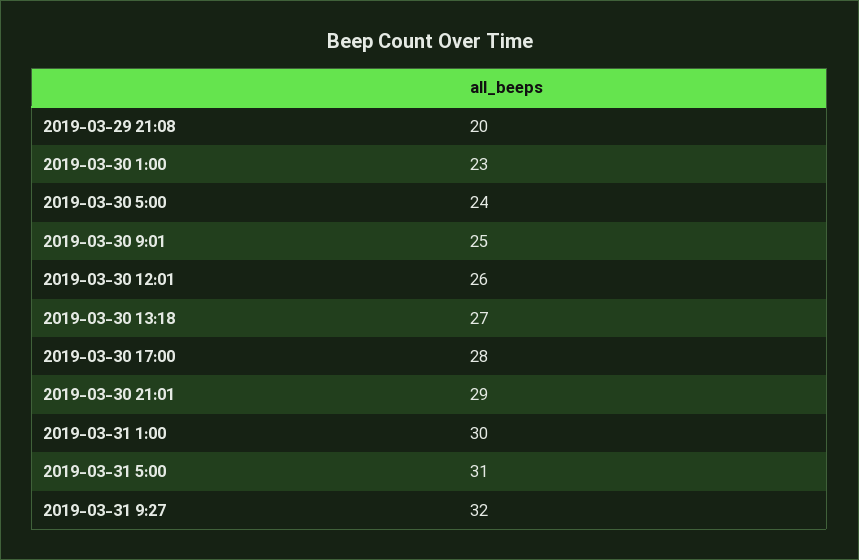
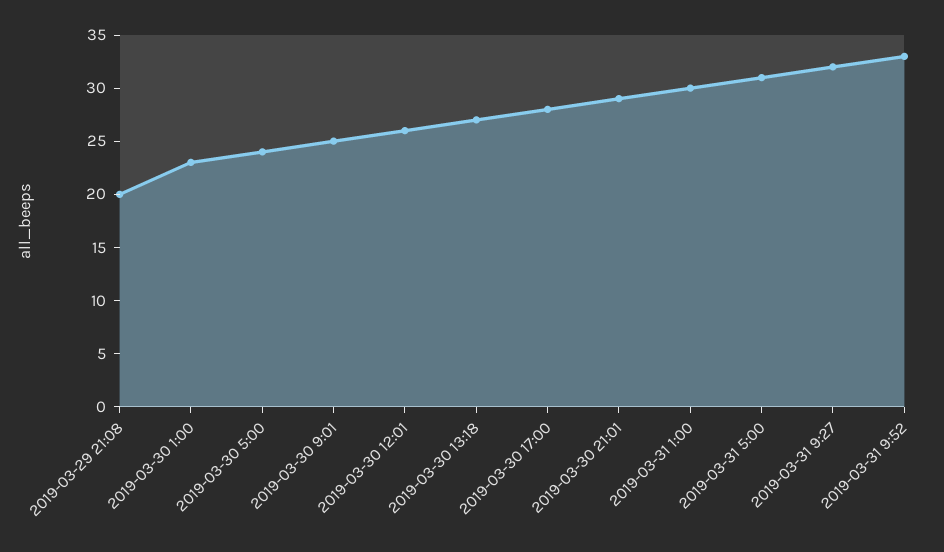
2019-03-31 9:52: none -> 33

